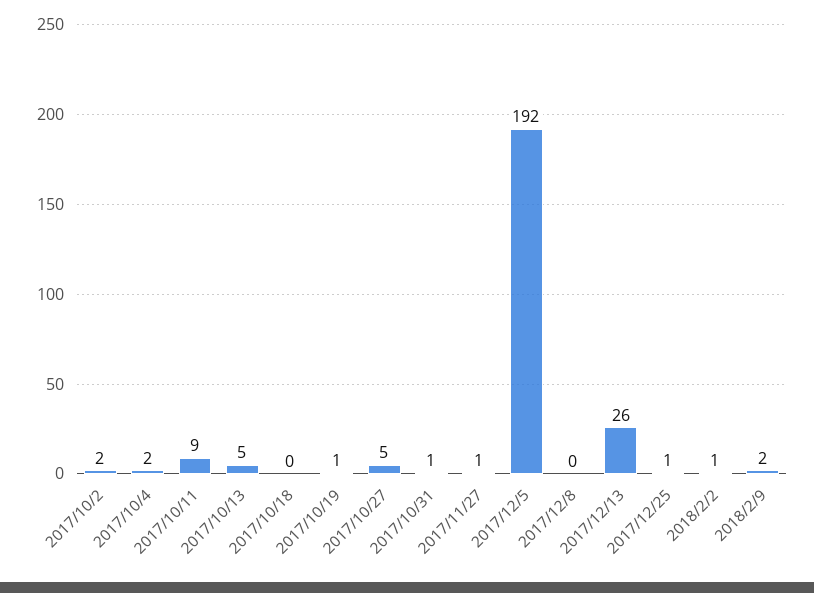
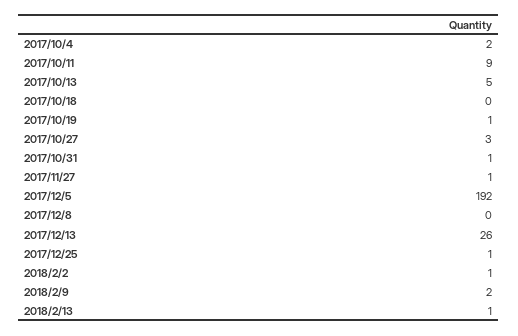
2017/10/2: 2 -> none
2017/10/27: 5 -> 3
2018/2/13: none -> 1

